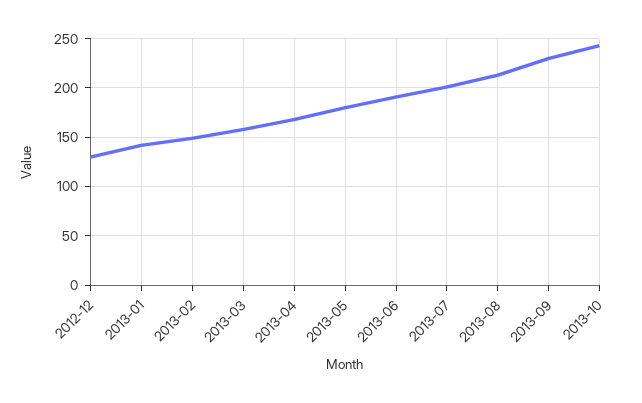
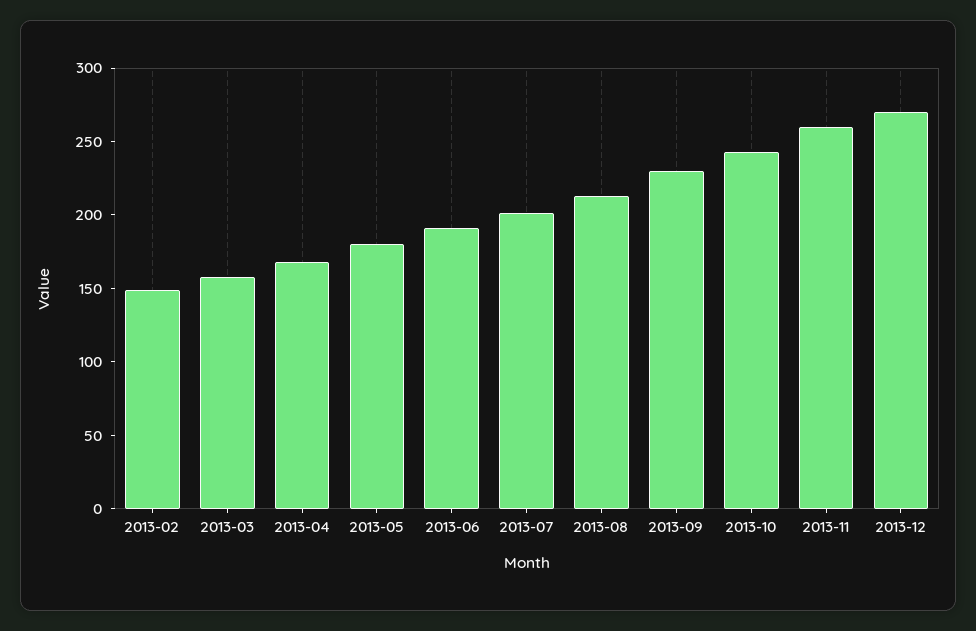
2012-12: 130 -> none
2013-01: 140 -> none
2013-11: none -> 260
2013-12: none -> 270

